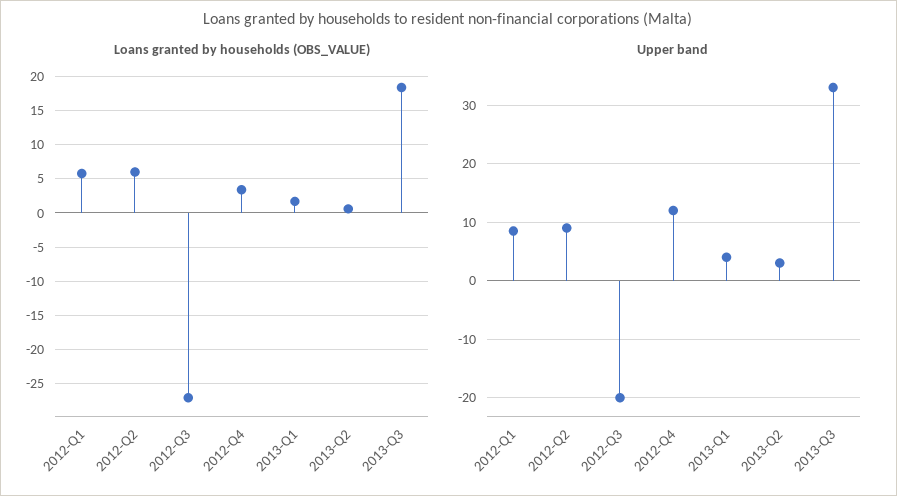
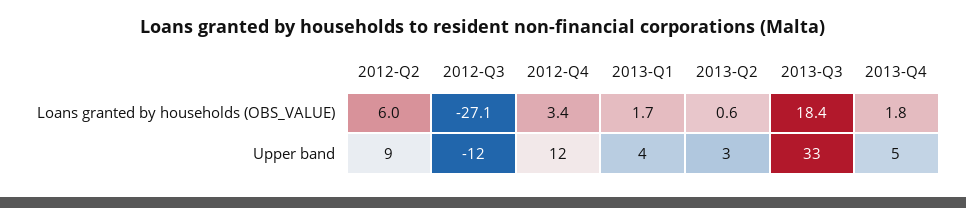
Loans granted by households (OBS_VALUE), 2012-Q1: 6 -> none
Upper band, 2012-Q1: 8 -> none
Upper band, 2012-Q3: -20 -> -12
Loans granted by households (OBS_VALUE), 2013-Q4: none -> 1.8
Upper band, 2013-Q4: none -> 5

